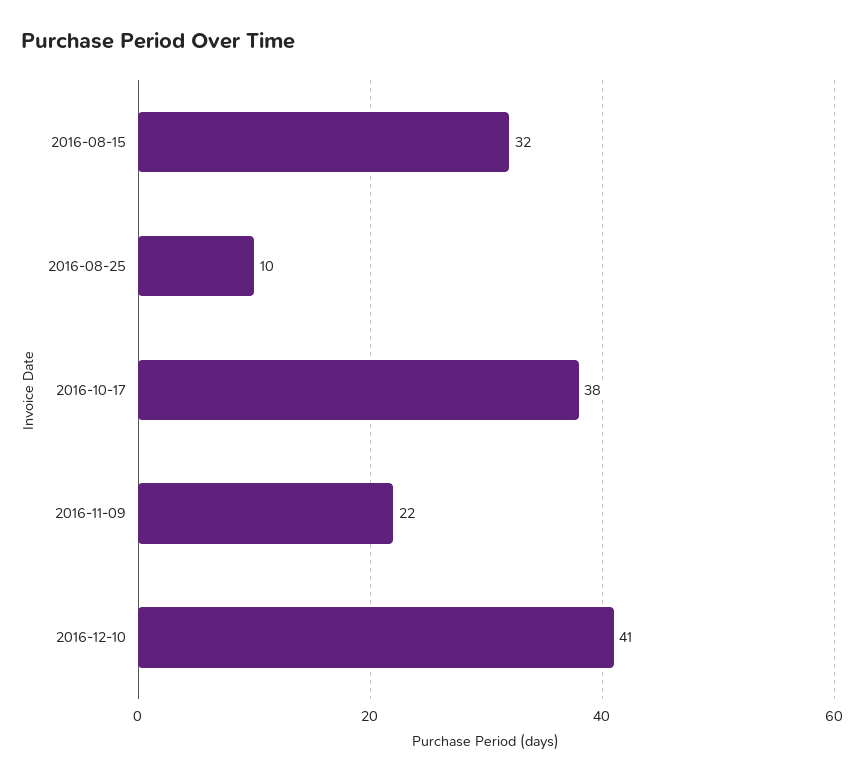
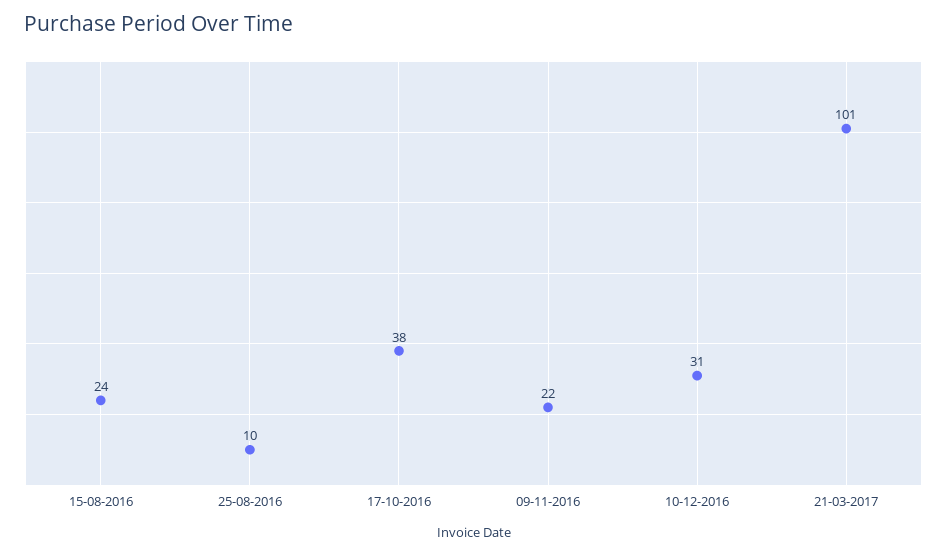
2016-08-15: 32 -> 24
2016-12-10: 41 -> 31
21-03-2017: none -> 101

